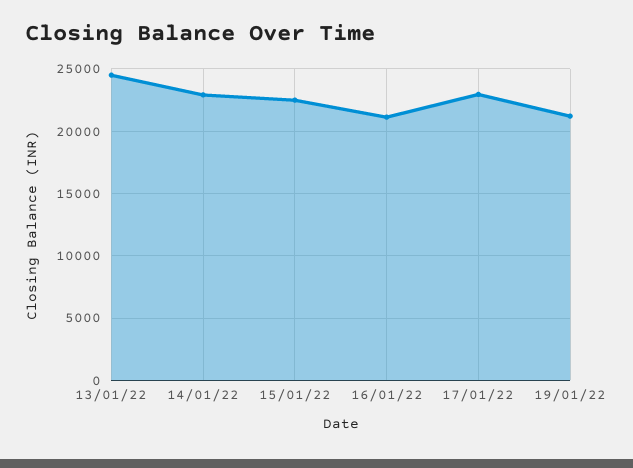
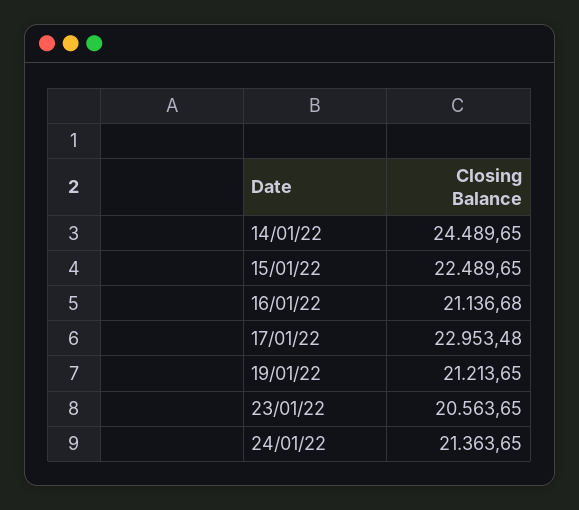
13/01/22: 24500 -> none
14/01/22: 23000 -> 24489.65
23/01/22: none -> 20563.65
24/01/22: none -> 21363.65

